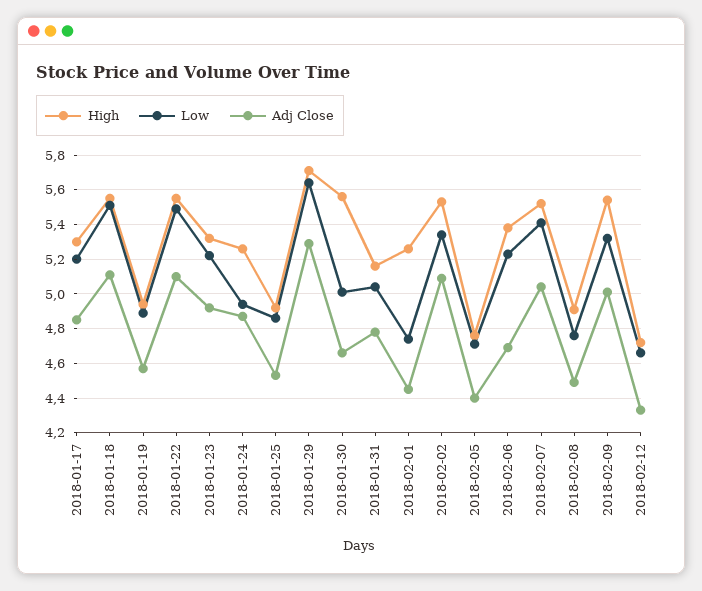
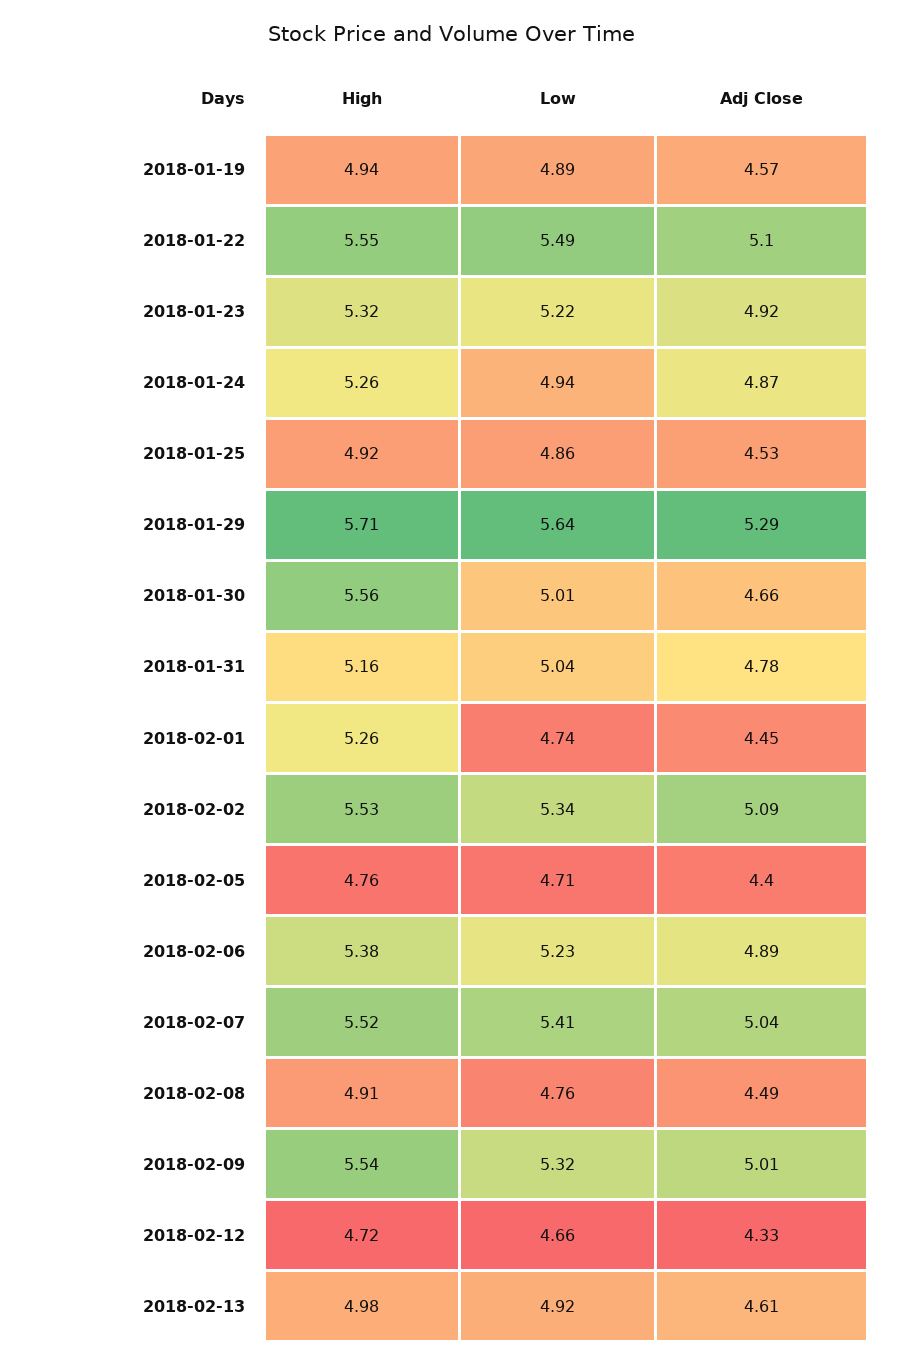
High, 2018-01-17: 5.3 -> none
Low, 2018-01-17: 5.2 -> none
Adj Close, 2018-01-17: 4.85 -> none
High, 2018-01-18: 5.55 -> none
Low, 2018-01-18: 5.5 -> none
Adj Close, 2018-01-18: 5.1 -> none
Adj Close, 2018-02-06: 4.7 -> 4.89
High, 2018-02-13: none -> 4.98
Low, 2018-02-13: none -> 4.92
Adj Close, 2018-02-13: none -> 4.61

